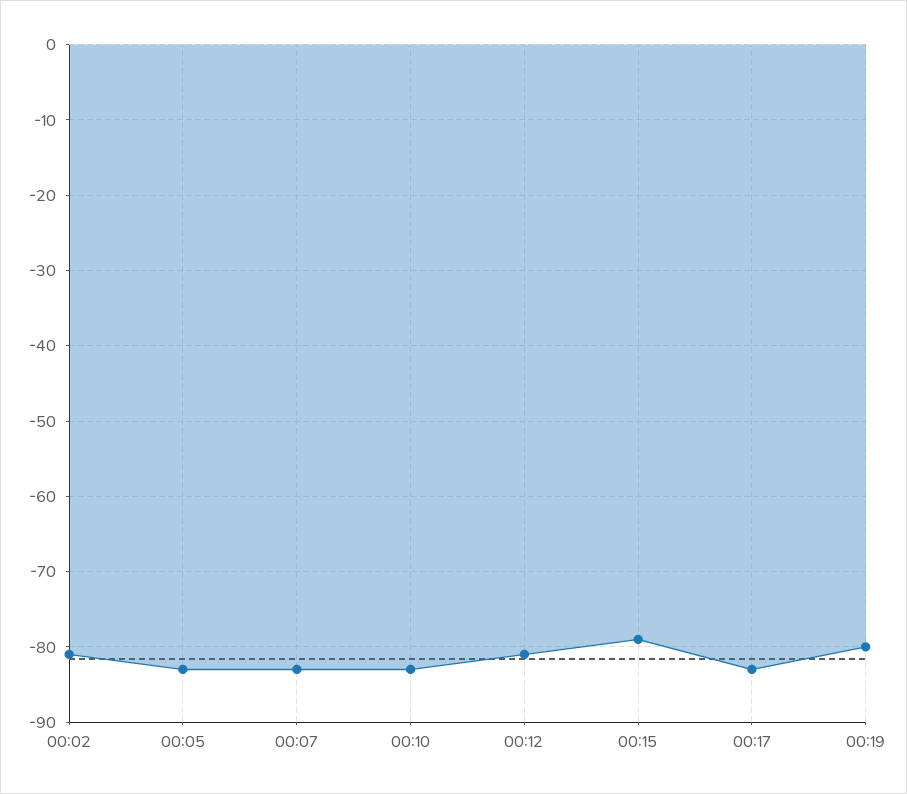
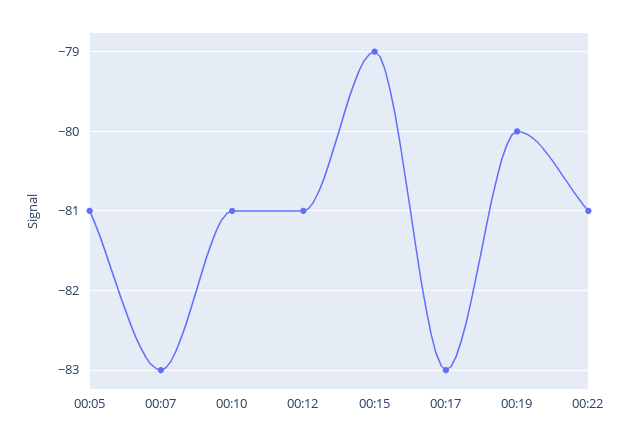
00:02: -81 -> none
00:05: -83 -> -81
00:10: -83 -> -81
00:22: none -> -81

